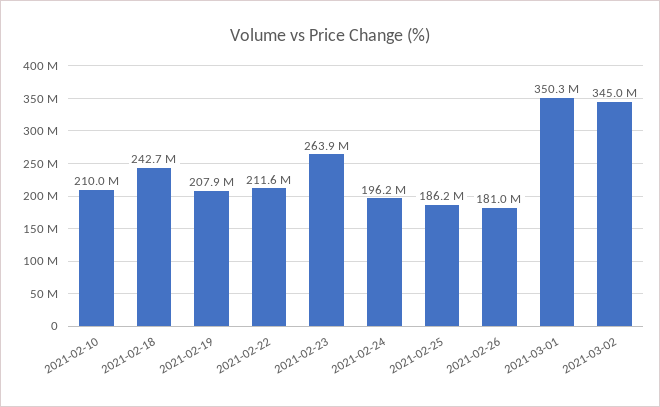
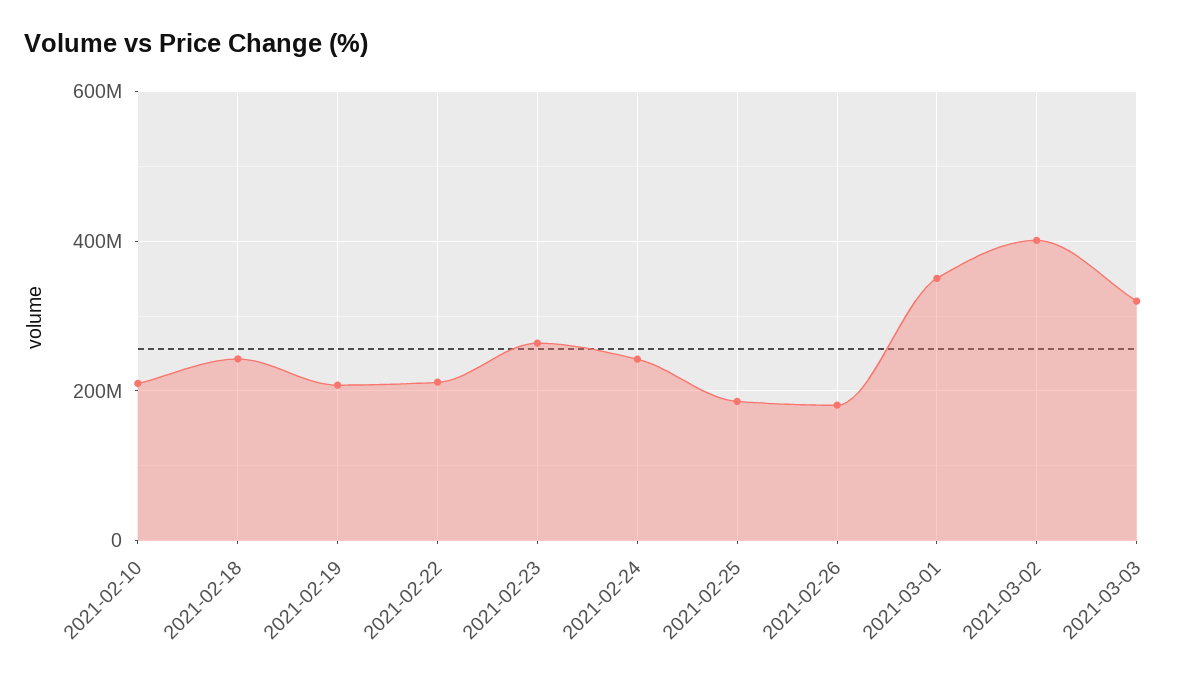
2021-02-24: 196200000 -> 240000000
2021-03-02: 345000000 -> 400000000
2021-03-03: none -> 320000000

